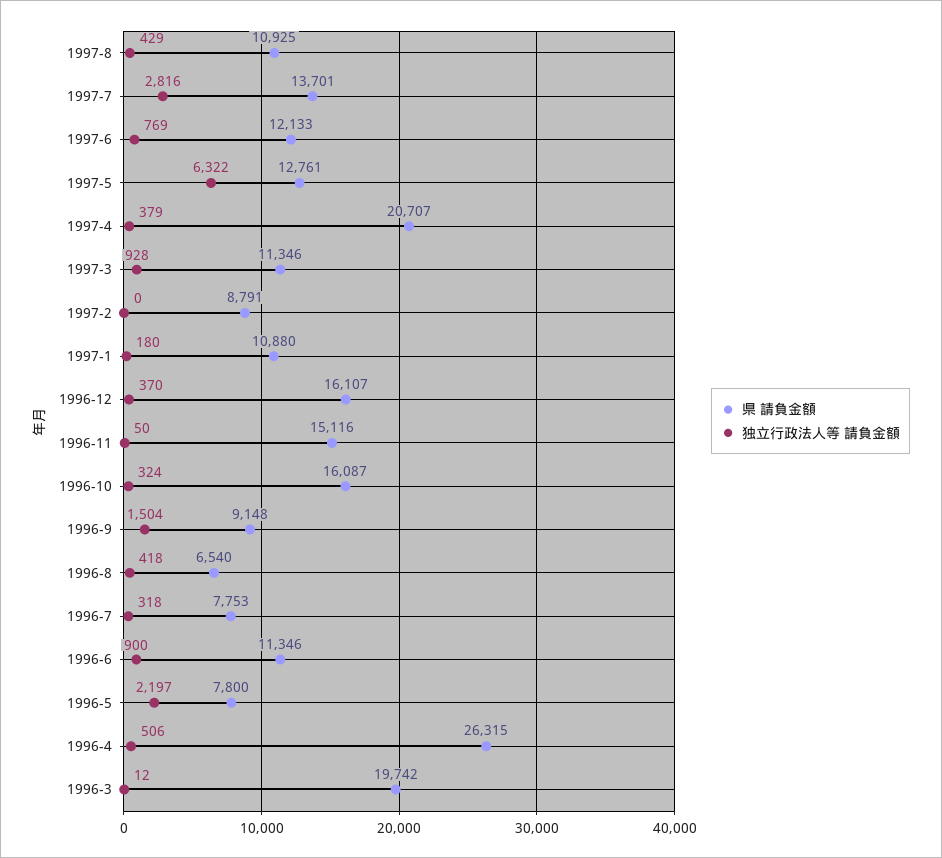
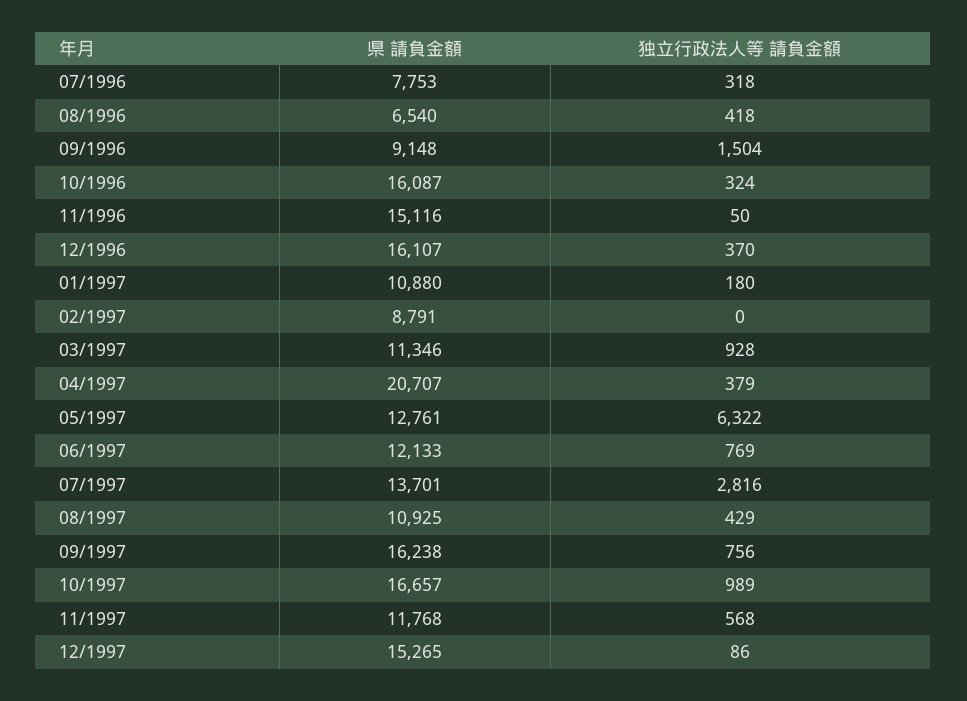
県 請負金額, 1996-6: 11346 -> none
独立行政法人等 請負金額, 1996-6: 900 -> none
県 請負金額, 1996-5: 7800 -> none
独立行政法人等 請負金額, 1996-5: 2197 -> none
県 請負金額, 1996-4: 26315 -> none
独立行政法人等 請負金額, 1996-4: 506 -> none
県 請負金額, 1996-3: 19742 -> none
独立行政法人等 請負金額, 1996-3: 12 -> none
県 請負金額, 09/1997: none -> 16238
独立行政法人等 請負金額, 09/1997: none -> 756
県 請負金額, 10/1997: none -> 16657
独立行政法人等 請負金額, 10/1997: none -> 989
県 請負金額, 11/1997: none -> 11768
独立行政法人等 請負金額, 11/1997: none -> 568
県 請負金額, 12/1997: none -> 15265
独立行政法人等 請負金額, 12/1997: none -> 86

